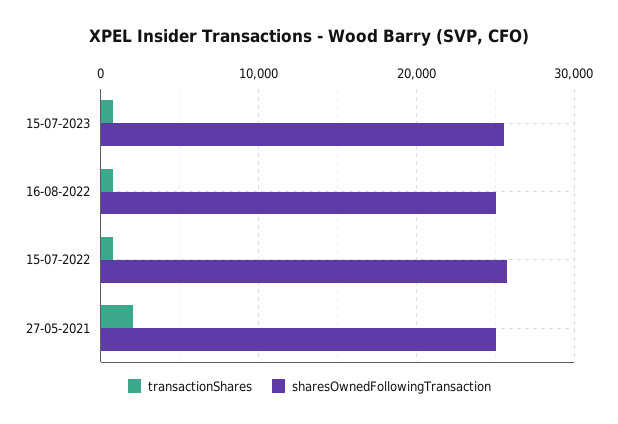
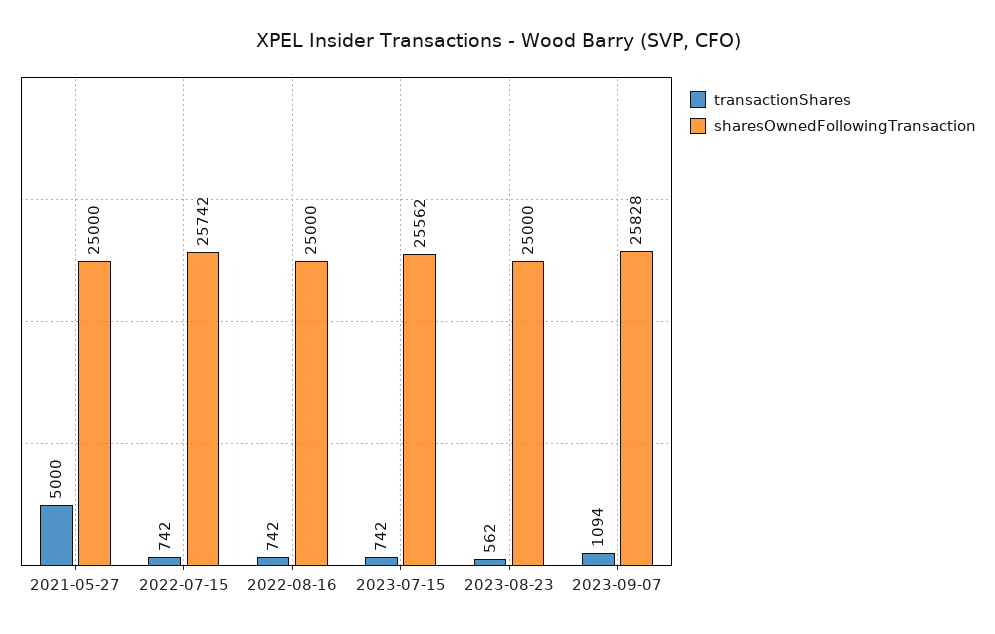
transactionShares, 27-05-2021: 2000 -> 5000
transactionShares, 2023-08-23: none -> 562
sharesOwnedFollowingTransaction, 2023-08-23: none -> 25000
transactionShares, 2023-09-07: none -> 1094
sharesOwnedFollowingTransaction, 2023-09-07: none -> 25828

